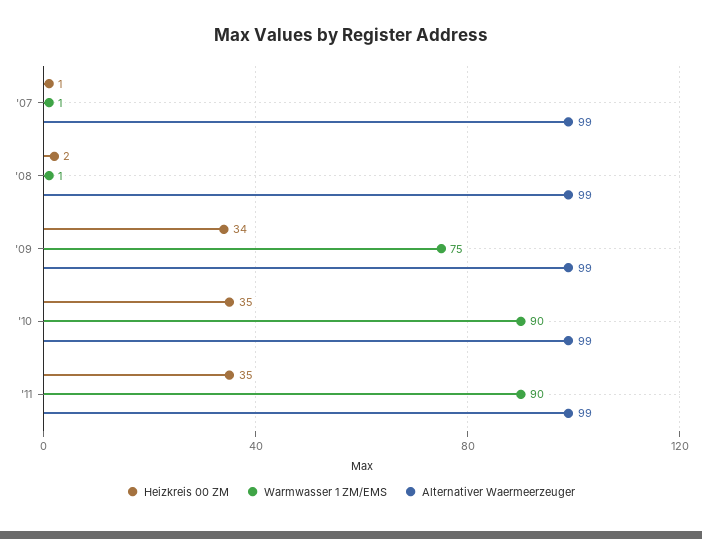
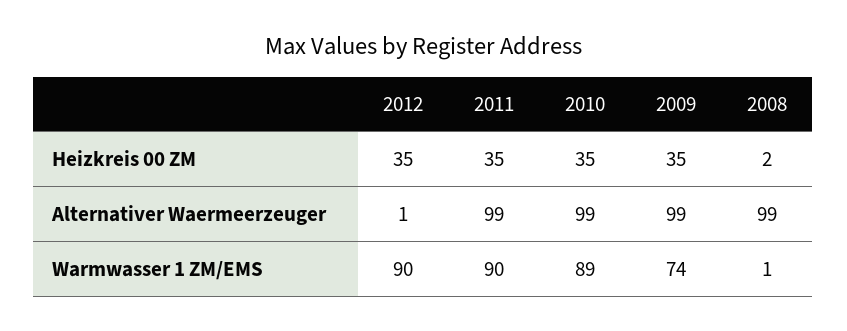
Heizkreis 00 ZM, '07: 1 -> none
Warmwasser 1 ZM/EMS, '07: 1 -> none
Alternativer Waermeerzeuger, '07: 99 -> none
Heizkreis 00 ZM, '09: 34 -> 35
Warmwasser 1 ZM/EMS, '09: 75 -> 74
Warmwasser 1 ZM/EMS, '10: 90 -> 89
Heizkreis 00 ZM, 2012: none -> 35
Alternativer Waermeerzeuger, 2012: none -> 1
Warmwasser 1 ZM/EMS, 2012: none -> 90

